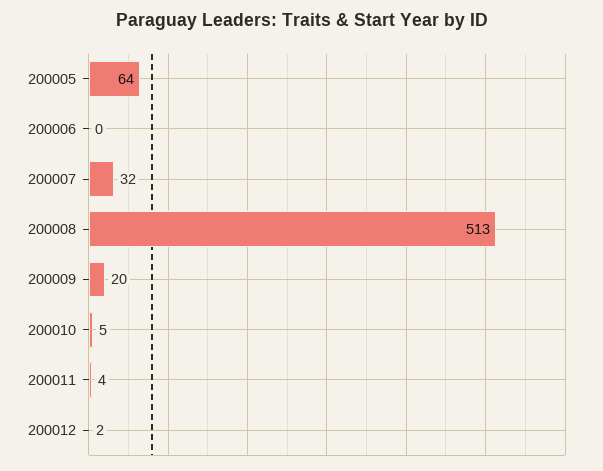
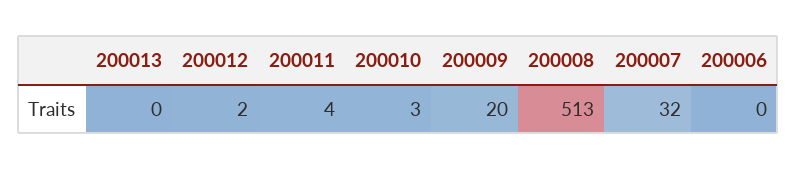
200005: 64 -> none
200010: 5 -> 3
200013: none -> 0

